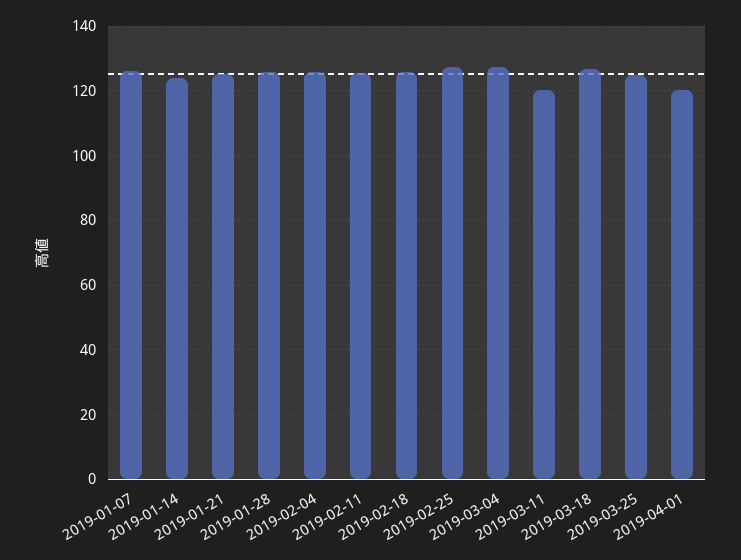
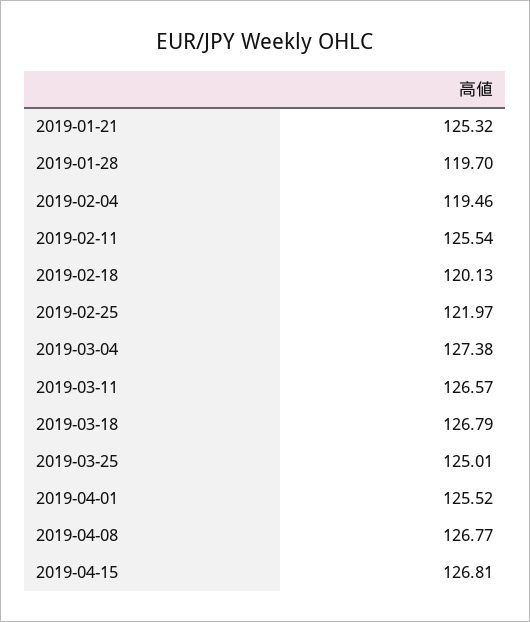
2019-01-07: 126 -> none
2019-01-14: 124 -> none
2019-01-28: 126 -> 119.7
2019-02-04: 126 -> 119.46
2019-02-18: 126 -> 120.13
2019-02-25: 128 -> 121.97
2019-03-11: 120 -> 126.57
2019-04-01: 120 -> 125.52
2019-04-08: none -> 126.77
2019-04-15: none -> 126.81

